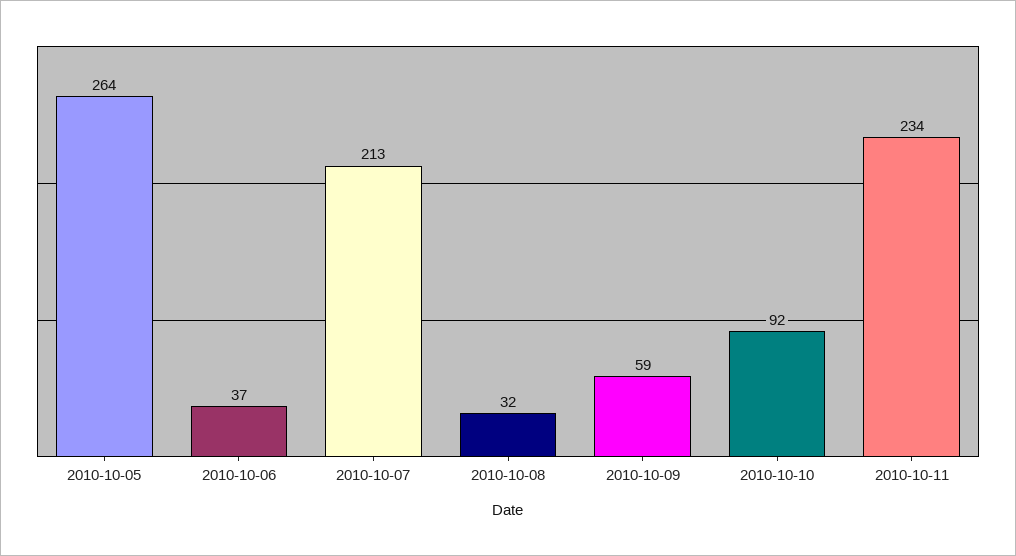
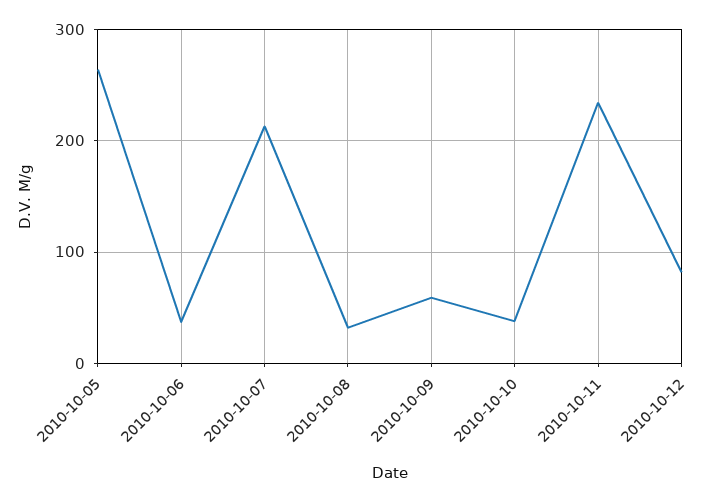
2010-10-10: 92 -> 40
2010-10-12: none -> 80

